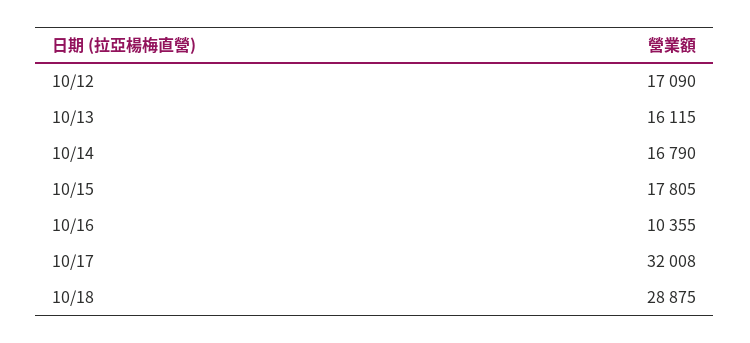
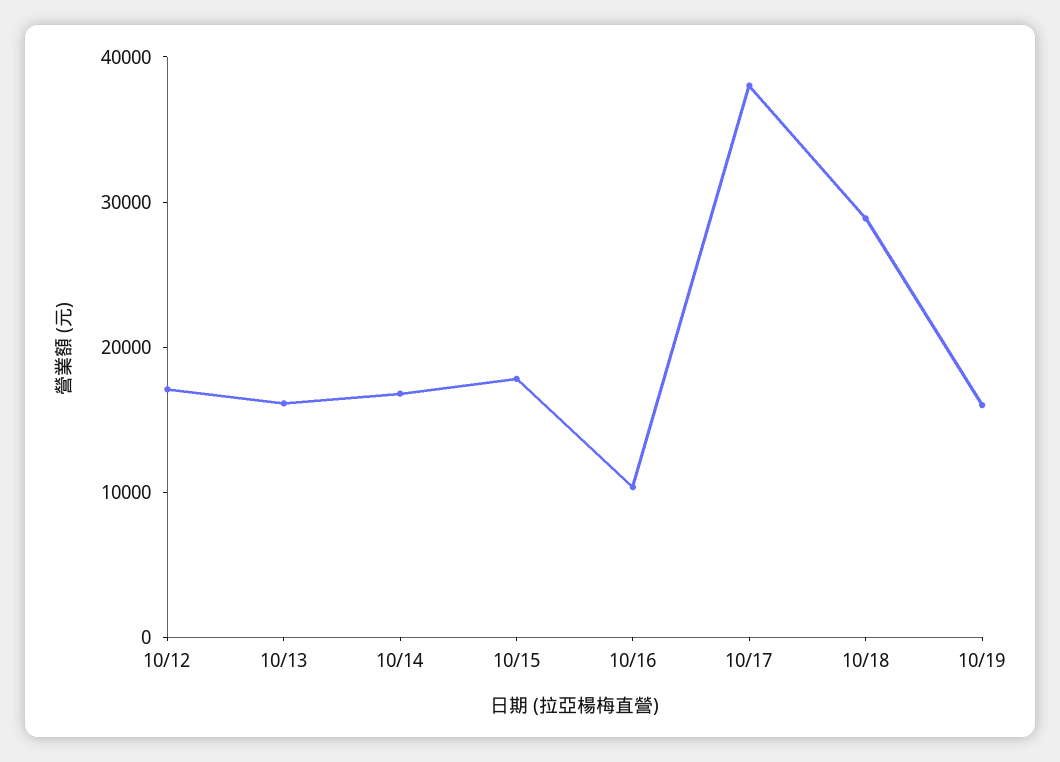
10/17: 32008 -> 38000
10/19: none -> 16000

